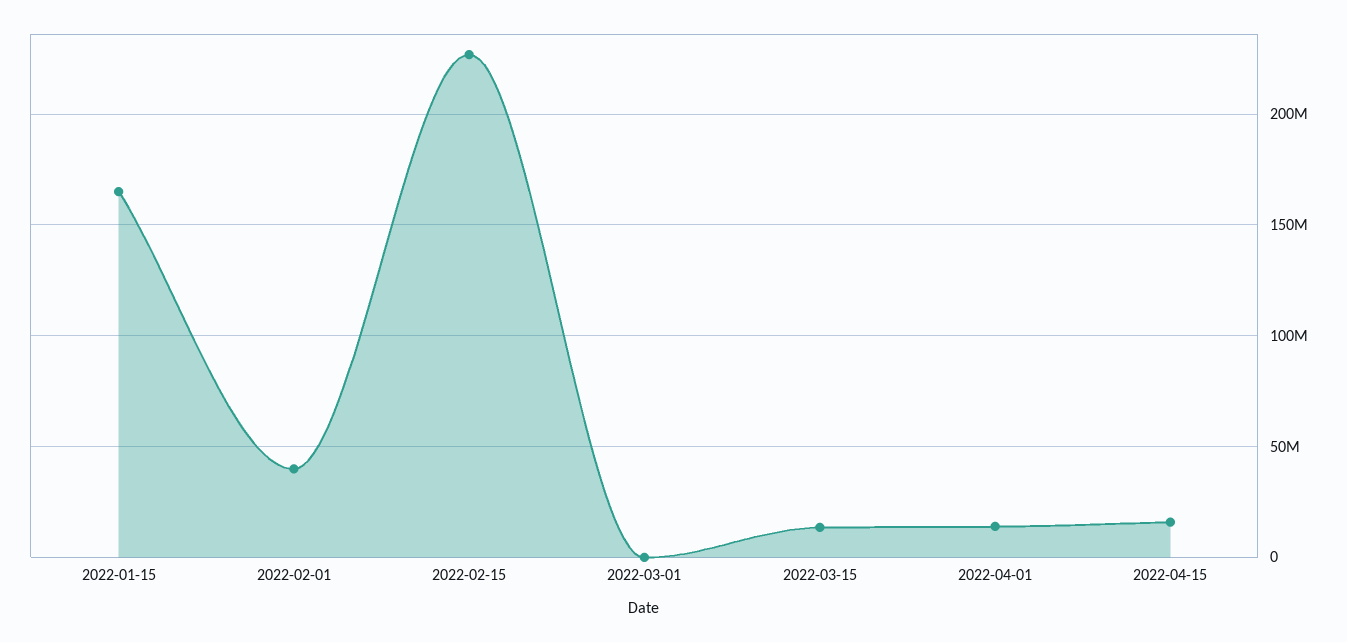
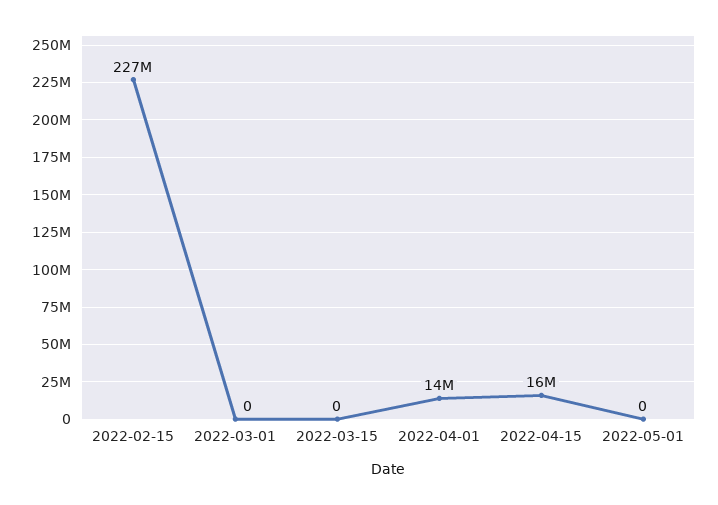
2022-01-15: 165000000 -> none
2022-02-01: 40000000 -> none
2022-03-15: 15000000 -> 0
2022-05-01: none -> 0

